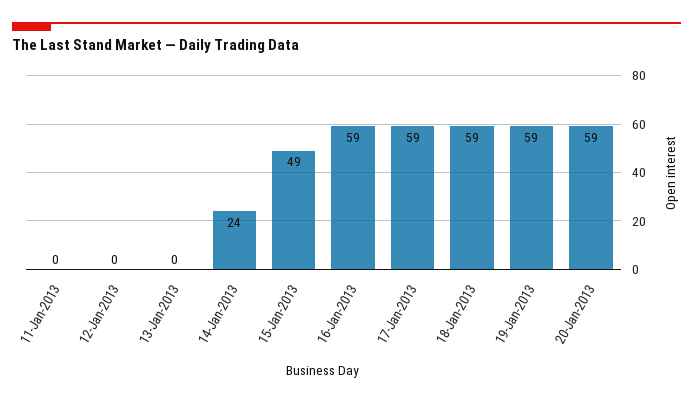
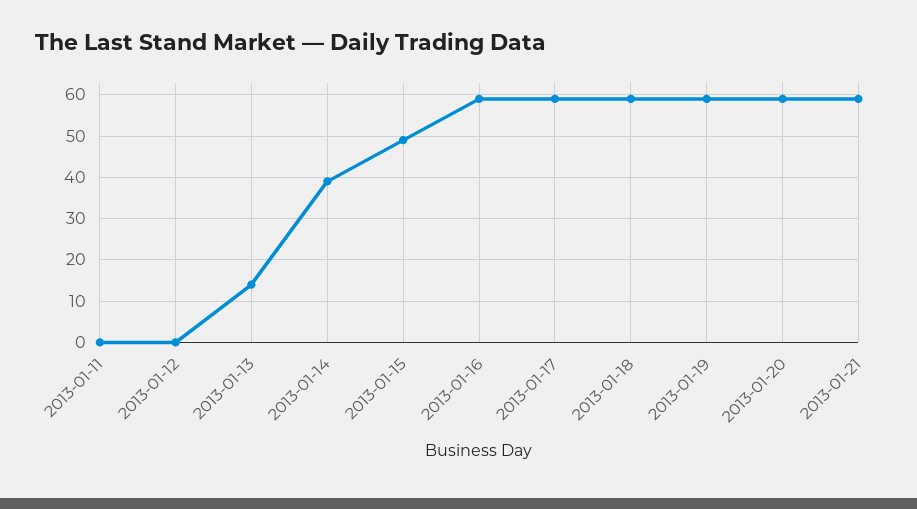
13-Jan-2013: 0 -> 15
14-Jan-2013: 24 -> 40
2013-01-21: none -> 60

